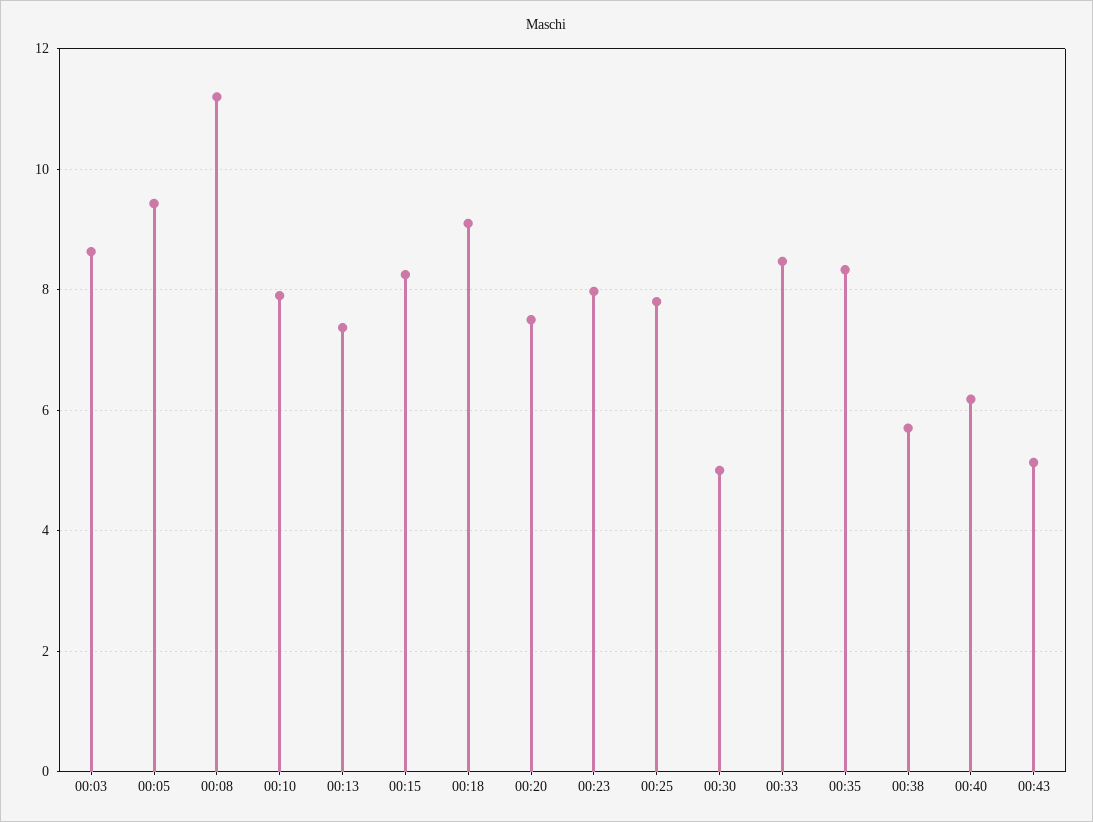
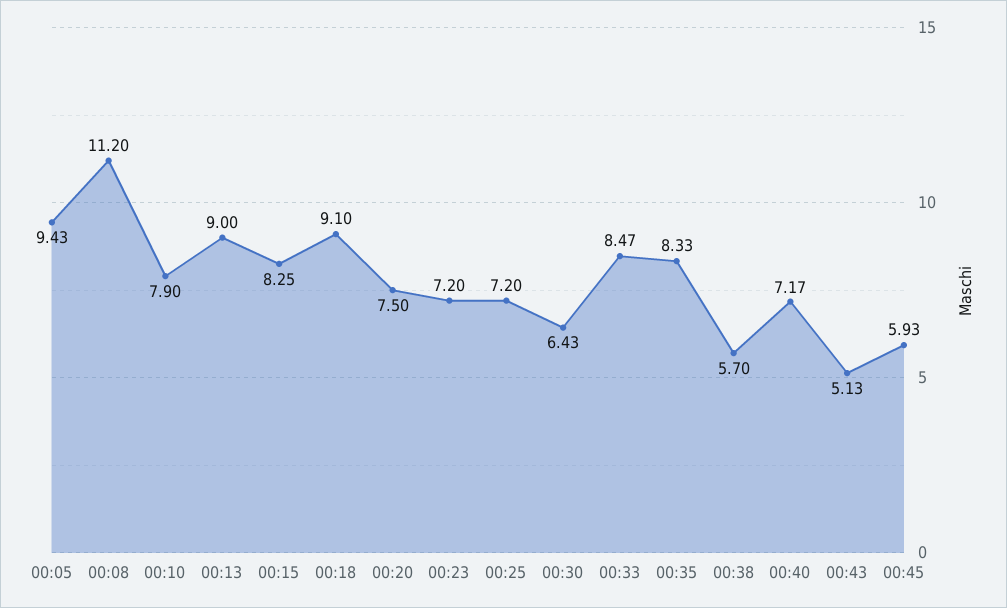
00:03: 8.6 -> none
00:13: 7.4 -> 9
00:23: 8 -> 7.2
00:25: 7.8 -> 7.2
00:30: 5 -> 6.43
00:40: 6.2 -> 7.17
00:45: none -> 5.93

